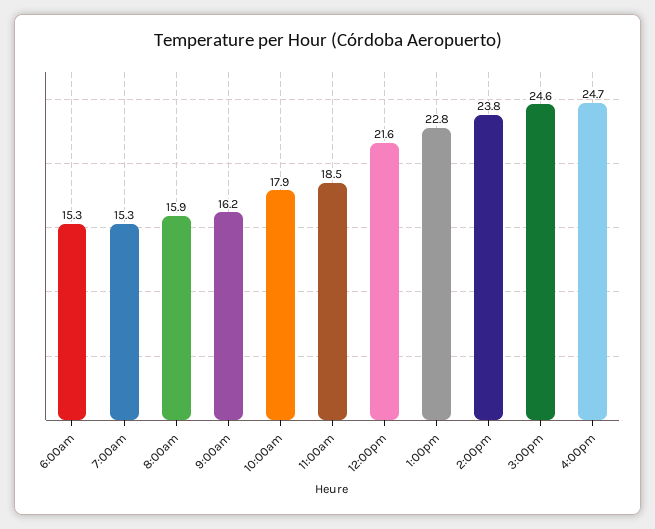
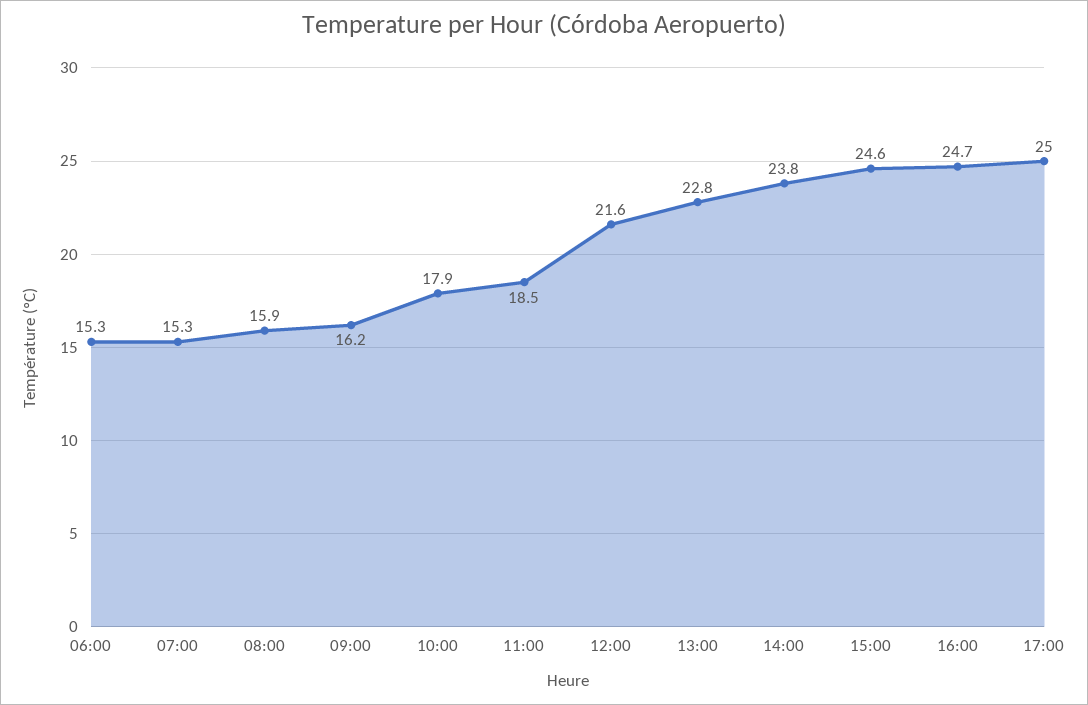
17:00: none -> 25

